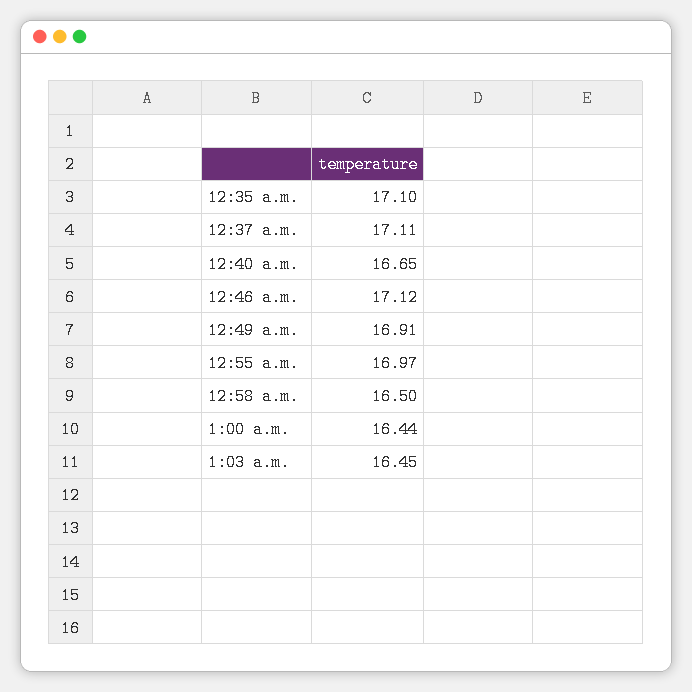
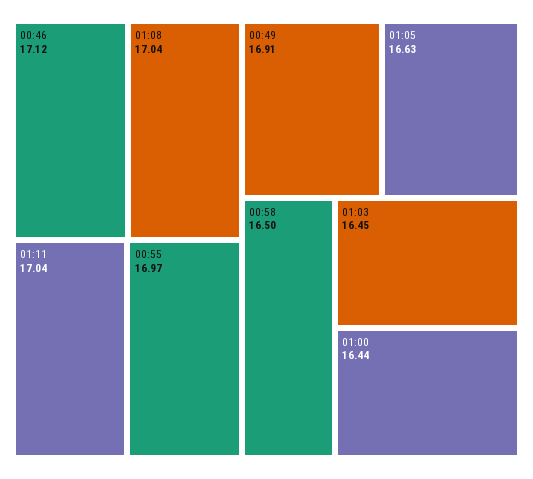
12:35 a.m.: 17.1 -> none
12:37 a.m.: 17.11 -> none
12:40 a.m.: 16.65 -> none
01:08: none -> 17.04
01:11: none -> 17.04
01:05: none -> 16.63

